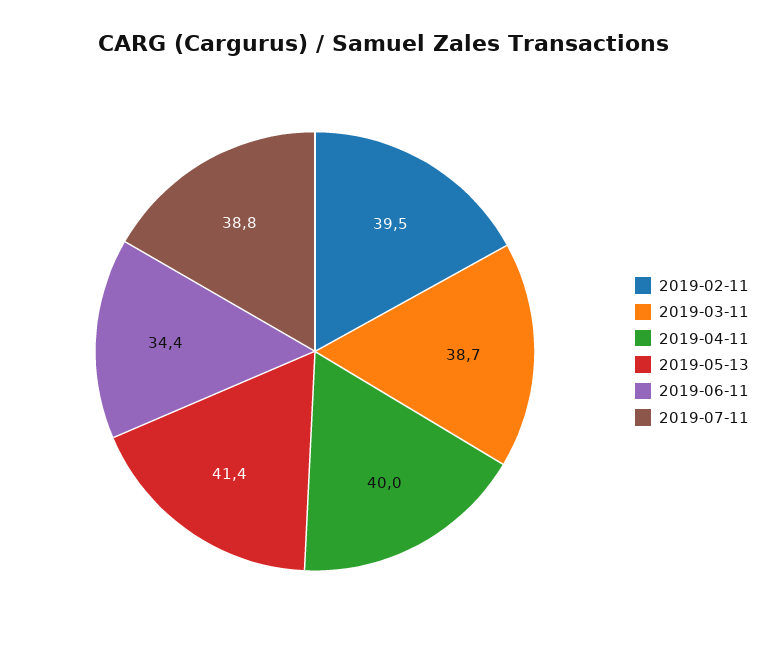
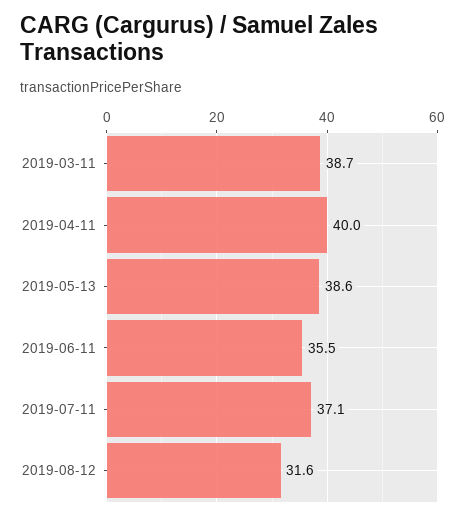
2019-02-11: 39.5 -> none
2019-05-13: 41.4 -> 38.6
2019-06-11: 34.4 -> 35.5
2019-07-11: 38.8 -> 37.1
2019-08-12: none -> 31.6

